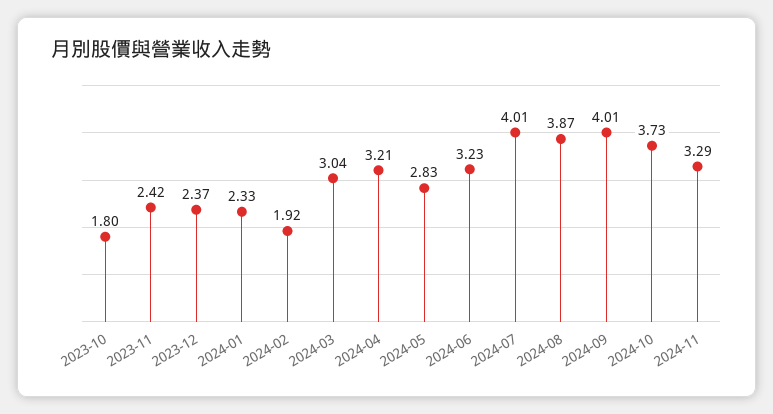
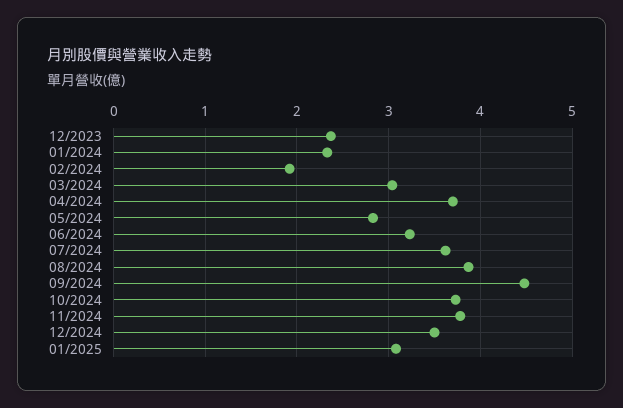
2023-10: 1.8 -> none
2023-11: 2.42 -> none
2024-04: 3.21 -> 3.7
2024-07: 4.01 -> 3.6
2024-09: 4.01 -> 4.5
2024-11: 3.29 -> 3.8
12/2024: none -> 3.5
01/2025: none -> 3.1

